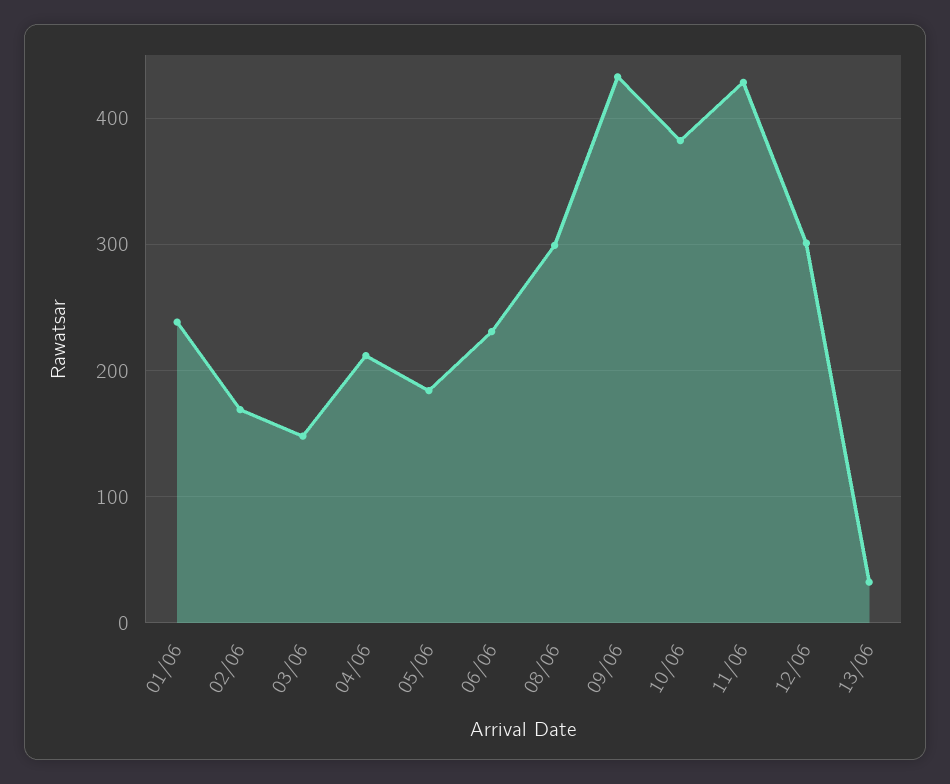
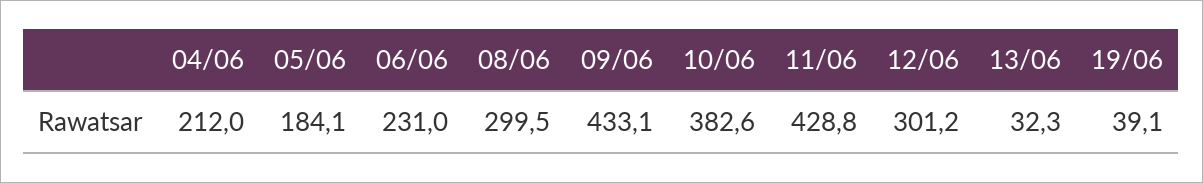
01/06: 240 -> none
02/06: 170 -> none
03/06: 150 -> none
19/06: none -> 39.1

